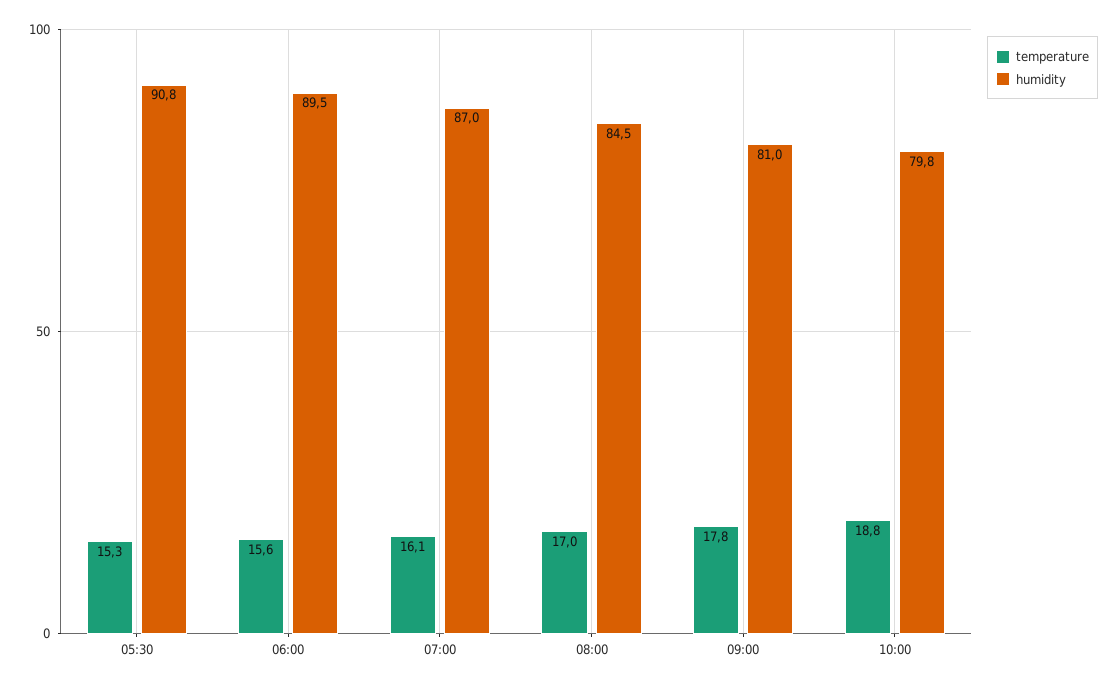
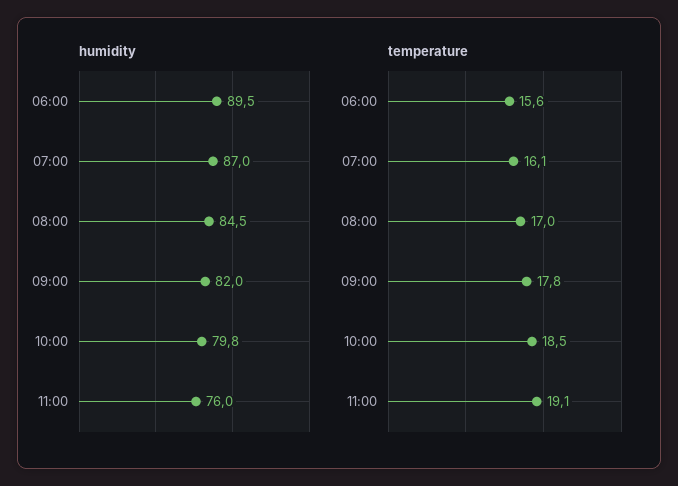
temperature, 05:30: 15.3 -> none
humidity, 05:30: 90.8 -> none
humidity, 09:00: 81 -> 82
temperature, 10:00: 18.8 -> 18.5
humidity, 11:00: none -> 76
temperature, 11:00: none -> 19.1

